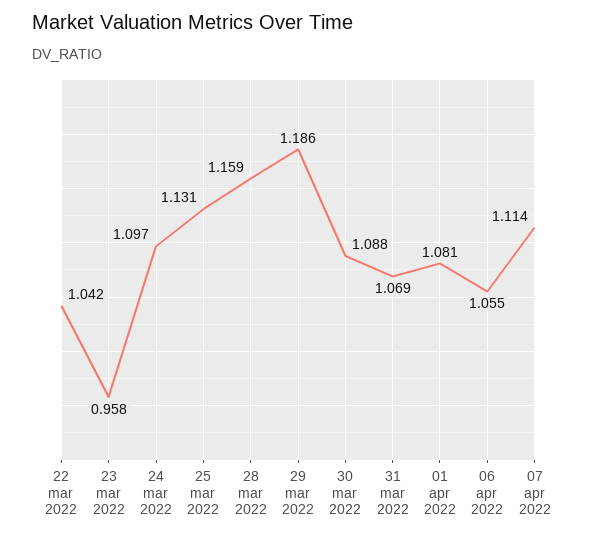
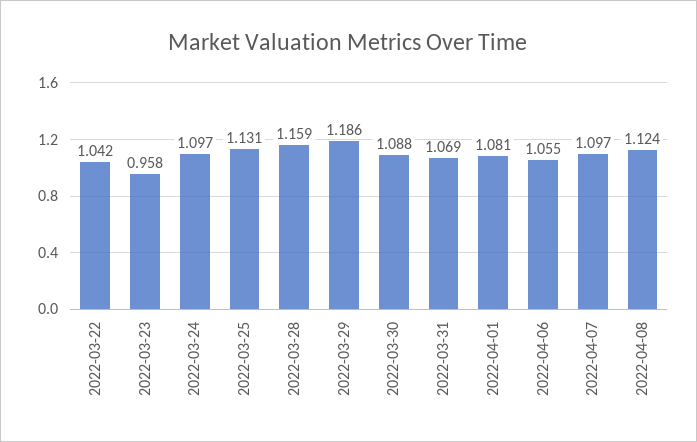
07 apr 2022: 1.114 -> 1.097
2022-04-08: none -> 1.124

